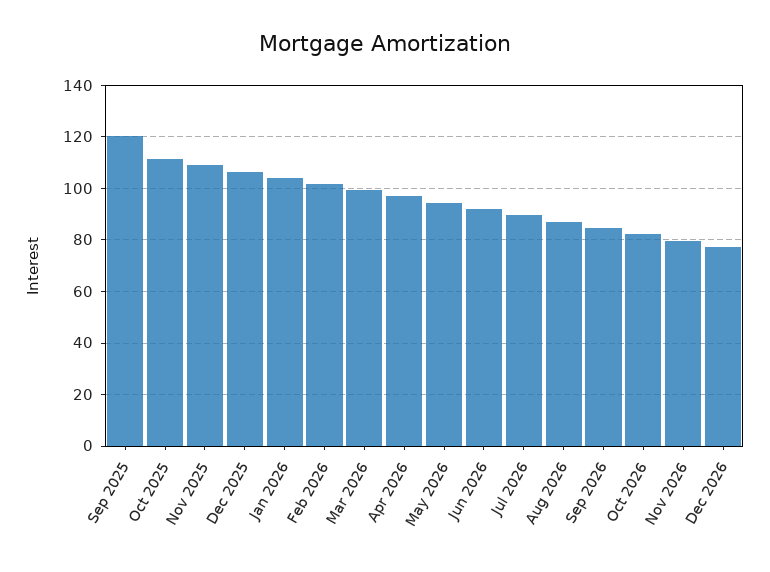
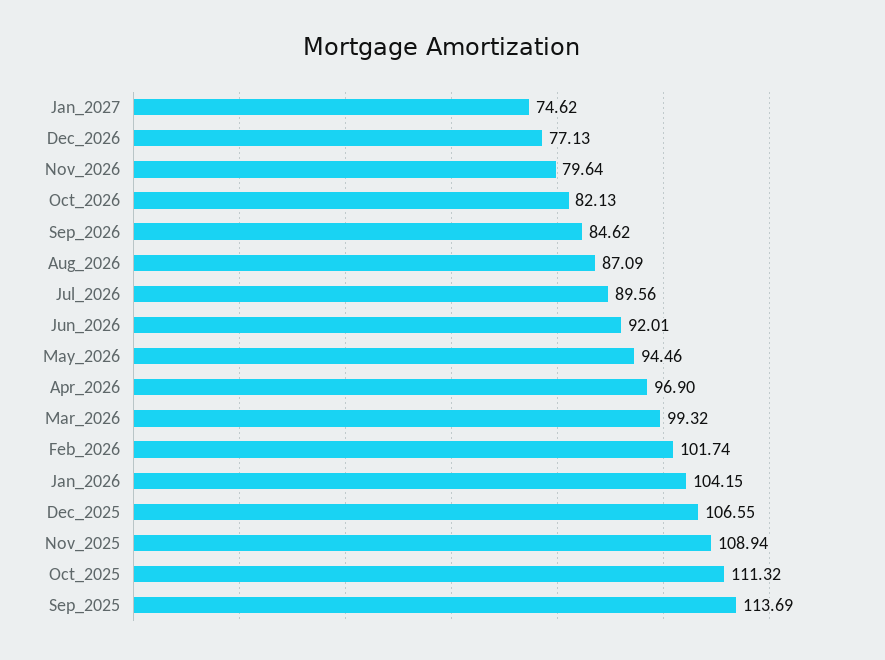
Sep 2025: 120 -> 113.69
Jan_2027: none -> 74.62

